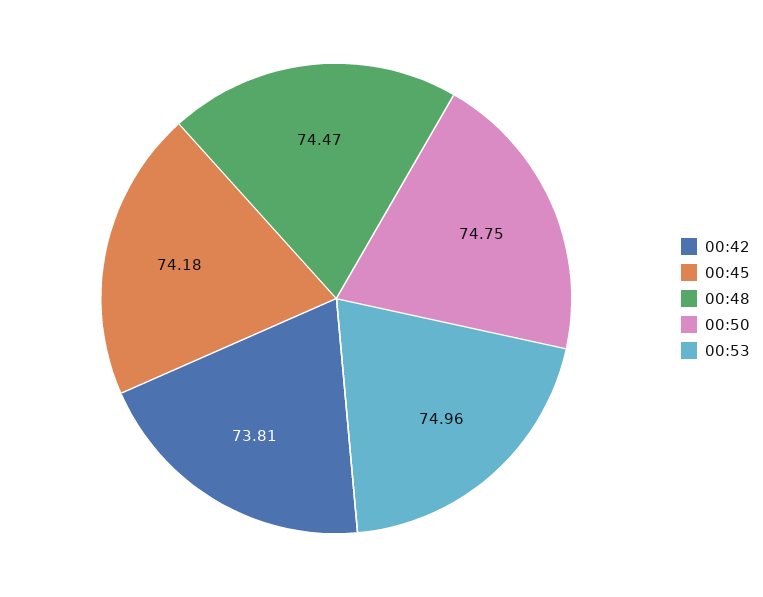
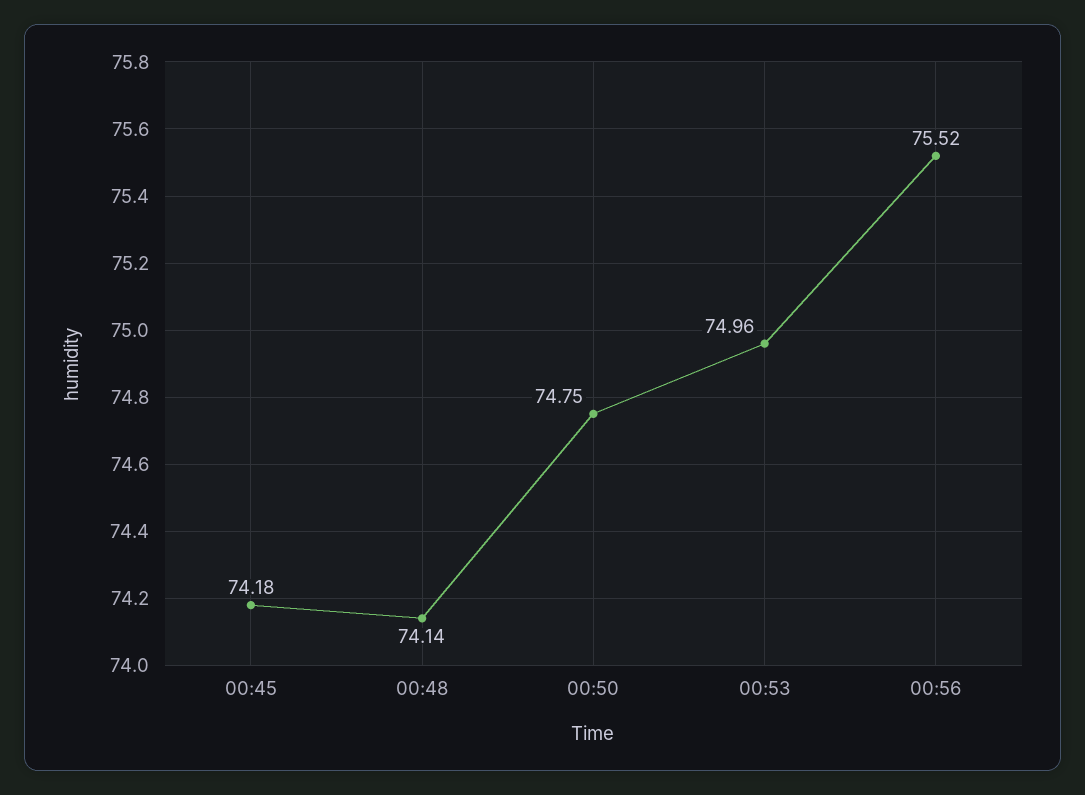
00:42: 73.81 -> none
00:48: 74.47 -> 74.14
00:56: none -> 75.52

